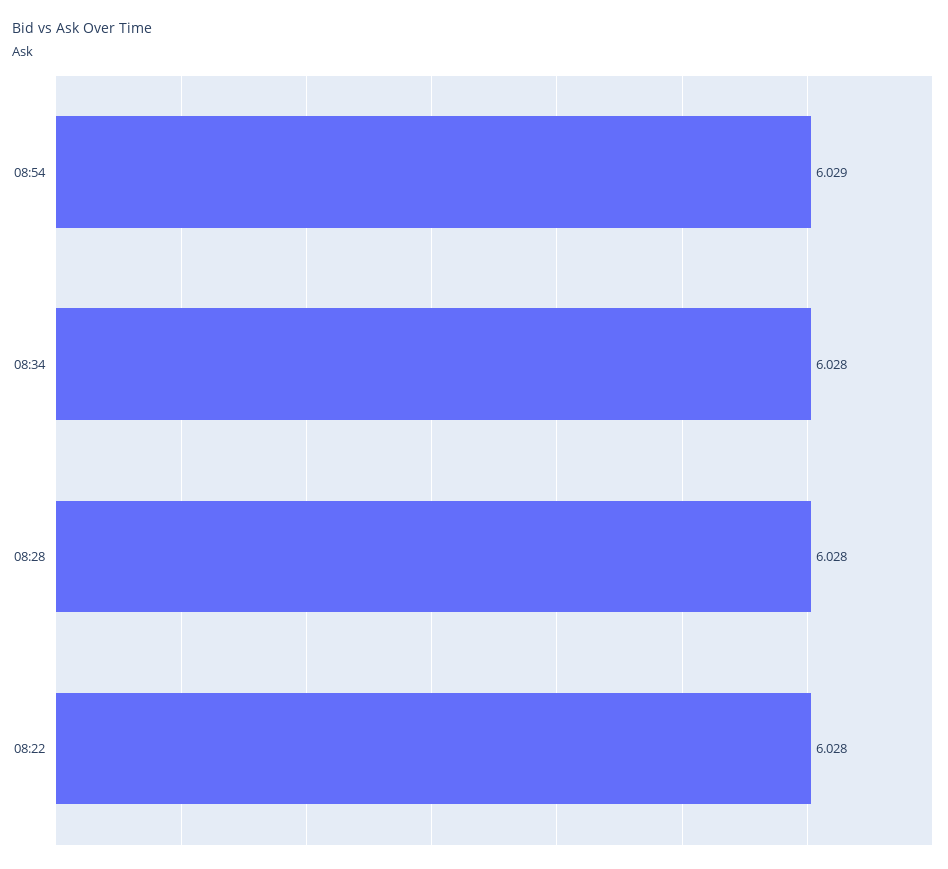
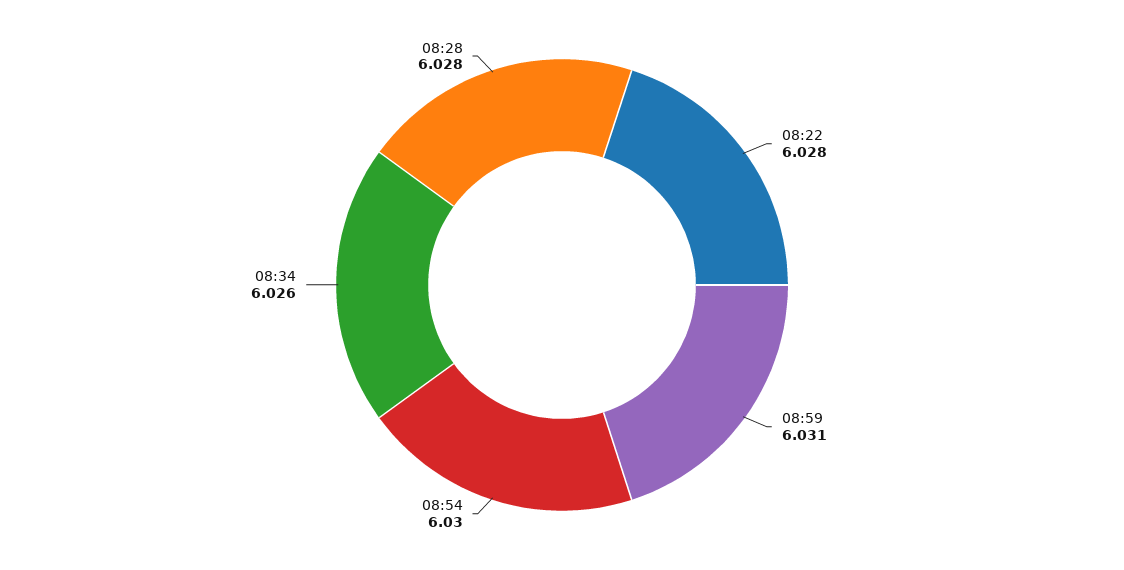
08:54: 6.029 -> 6.03
08:34: 6.028 -> 6.026
08:59: none -> 6.031

